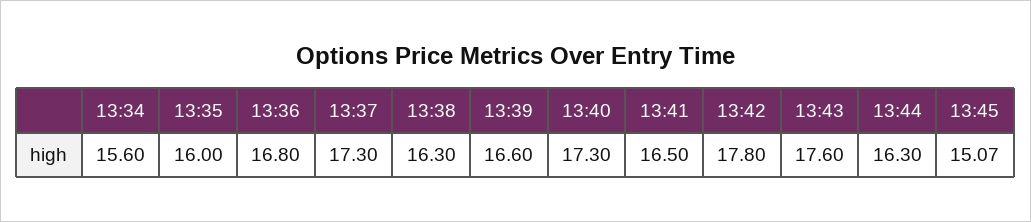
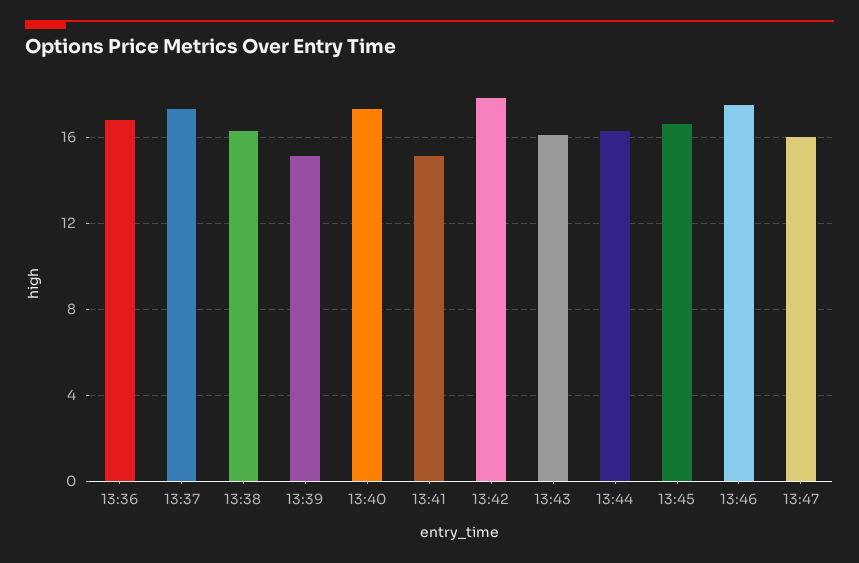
13:34: 15.6 -> none
13:35: 16 -> none
13:39: 16.6 -> 15
13:41: 16.5 -> 15
13:43: 17.6 -> 16
13:45: 15.07 -> 16.5
13:46: none -> 17.5
13:47: none -> 16

